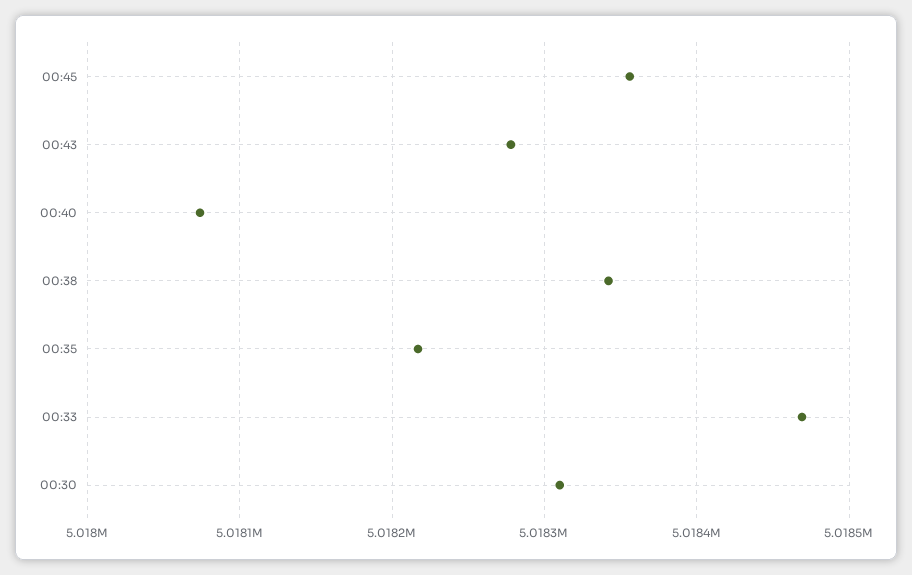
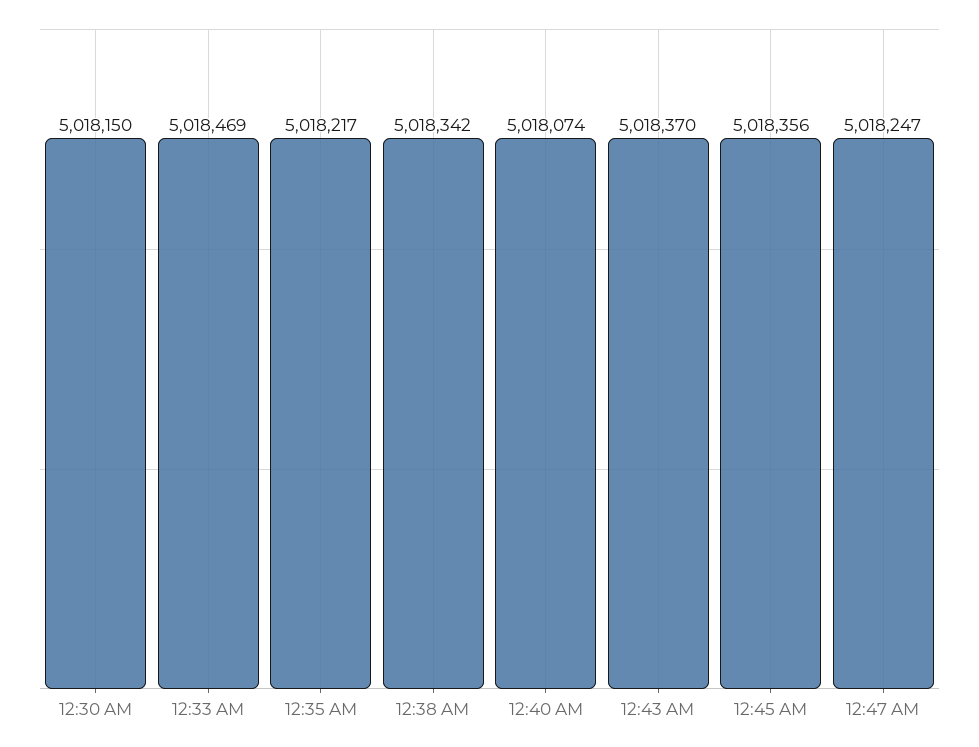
00:43: 5018280 -> 5018370
00:30: 5018310 -> 5018150
12:47 AM: none -> 5018247

